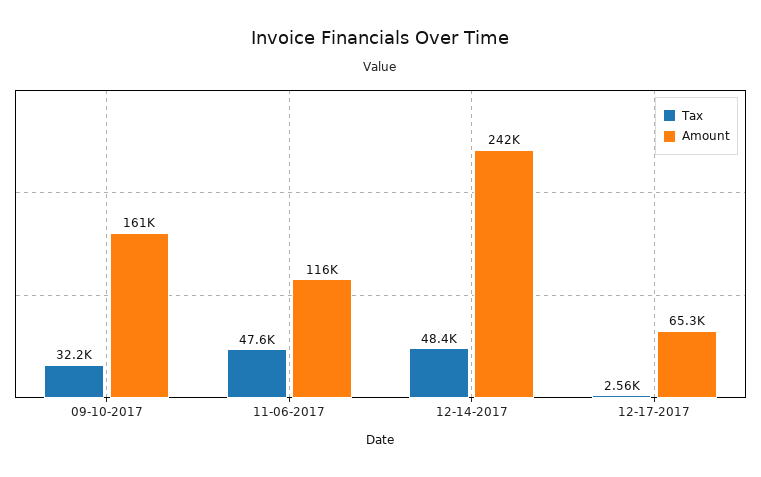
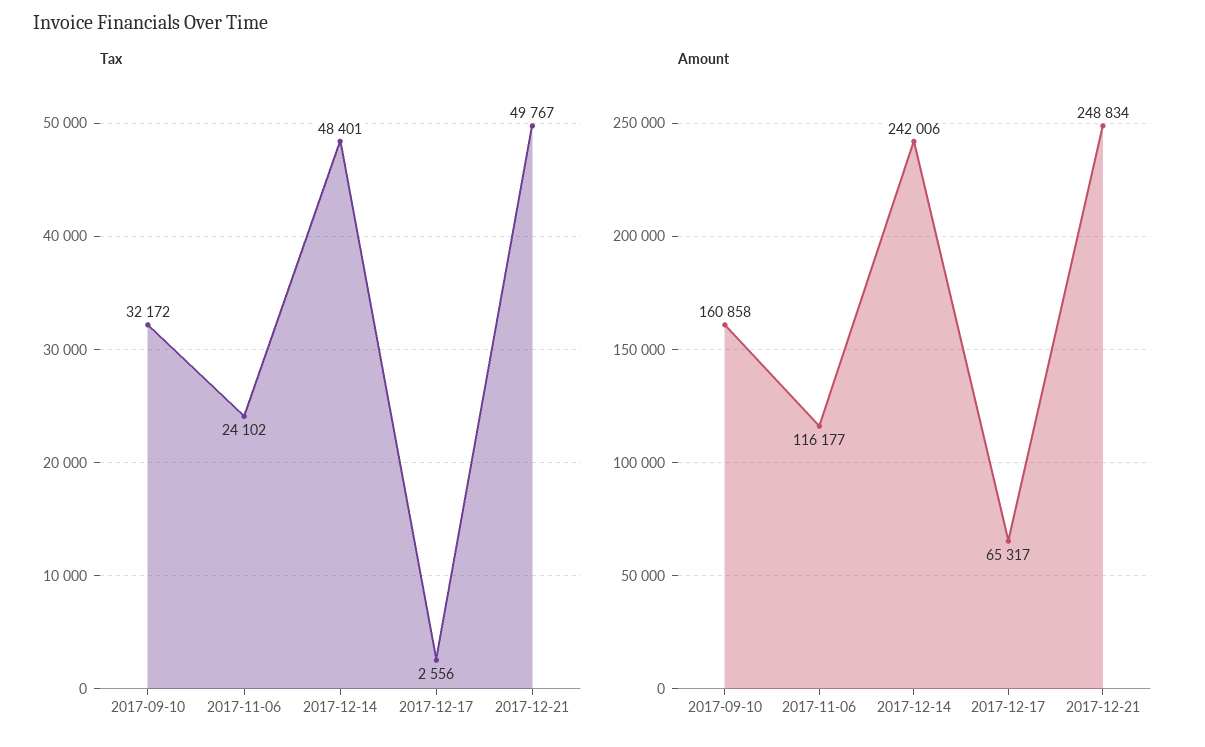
Tax, 11-06-2017: 47600 -> 24102
Tax, 2017-12-21: none -> 49767
Amount, 2017-12-21: none -> 248834

